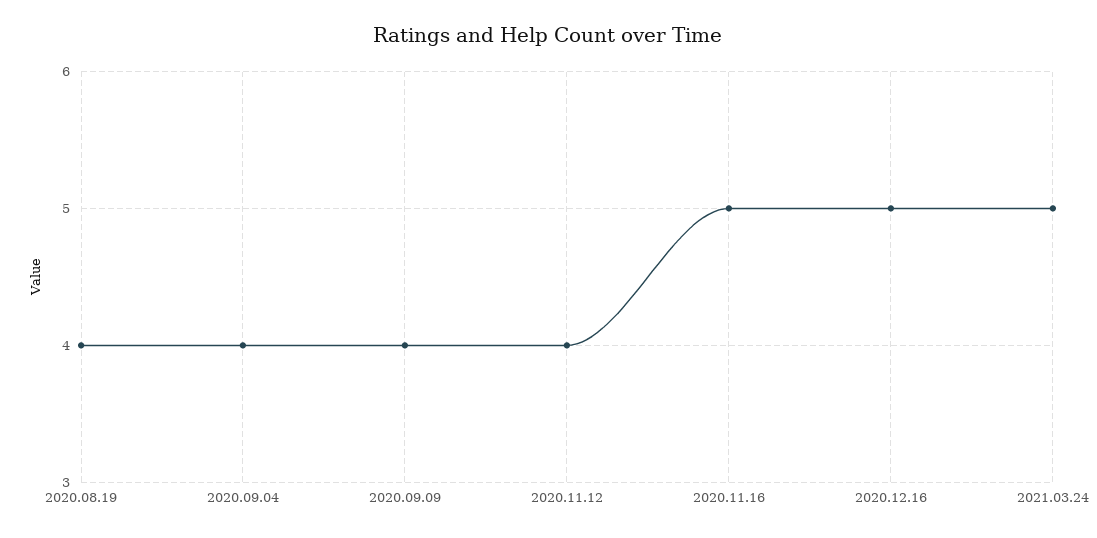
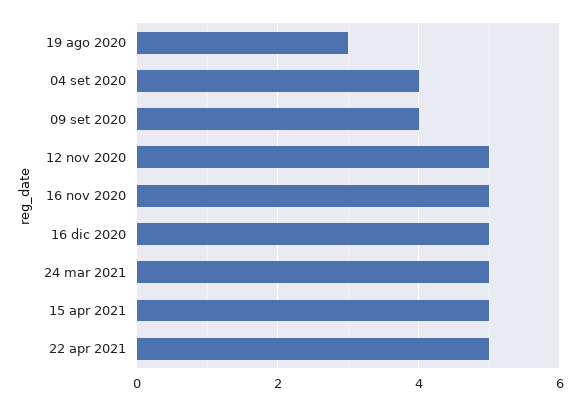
2020.08.19: 4 -> 3
2020.11.12: 4 -> 5
15 apr 2021: none -> 5
22 apr 2021: none -> 5

